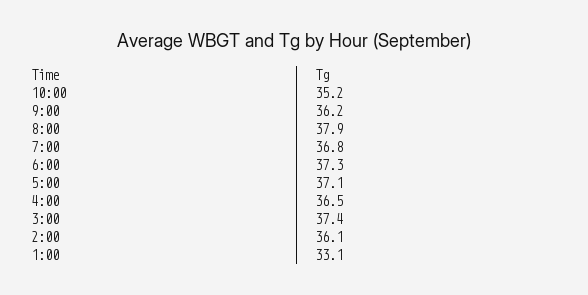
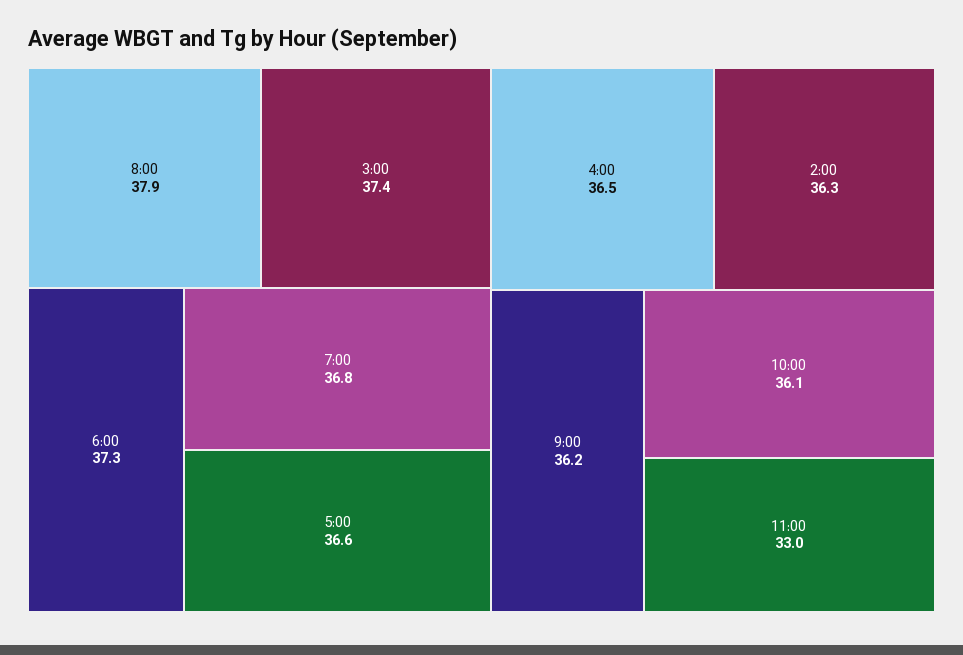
10:00: 35.2 -> 36.1
5:00: 37.1 -> 36.6
2:00: 36.1 -> 36.3
1:00: 33.1 -> none
11:00: none -> 33

